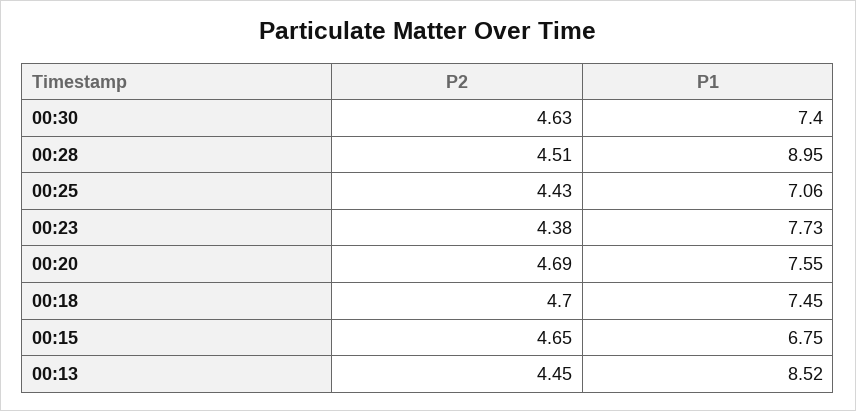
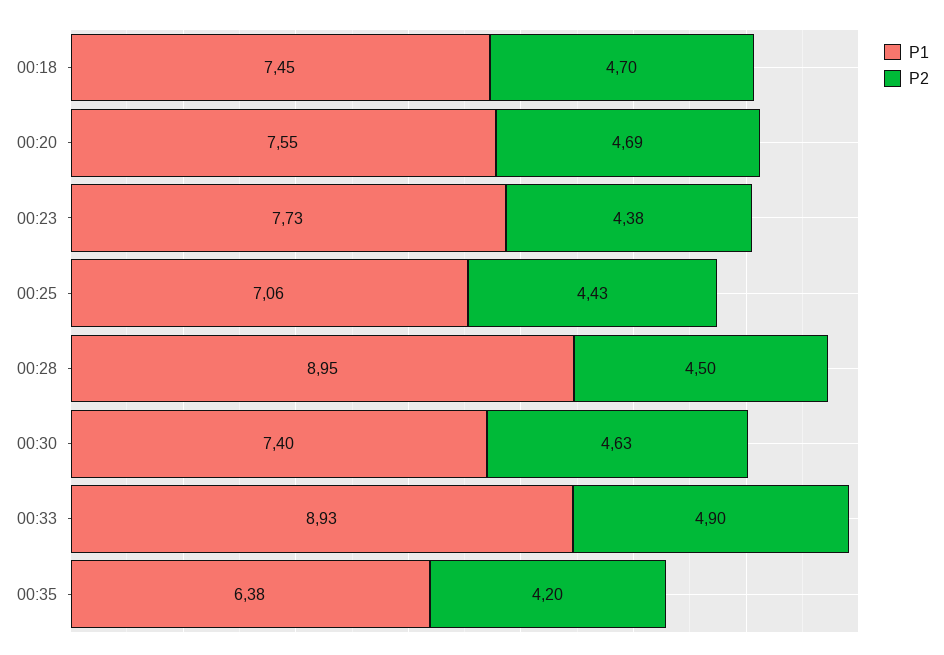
P2, 00:28: 4.51 -> 4.5
P2, 00:15: 4.65 -> none
P1, 00:15: 6.75 -> none
P2, 00:13: 4.45 -> none
P1, 00:13: 8.52 -> none
P1, 00:33: none -> 8.93
P2, 00:33: none -> 4.9
P1, 00:35: none -> 6.38
P2, 00:35: none -> 4.2

